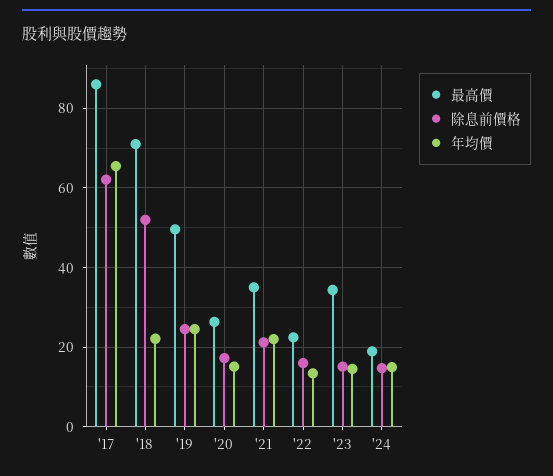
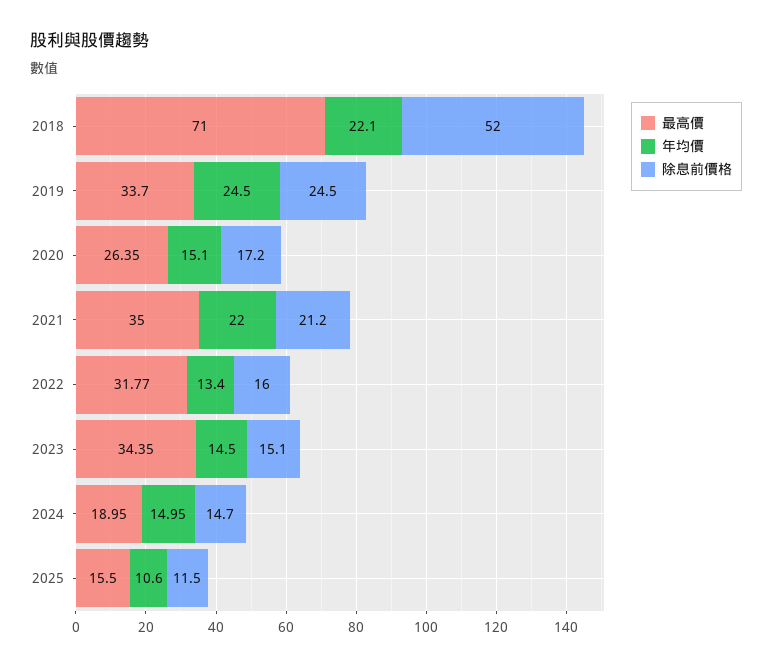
最高價, '17: 86 -> none
除息前價格, '17: 62 -> none
年均價, '17: 66 -> none
最高價, '19: 50 -> 33.7
最高價, '22: 22 -> 31.77
最高價, 2025: none -> 15.5
年均價, 2025: none -> 10.6
除息前價格, 2025: none -> 11.5

